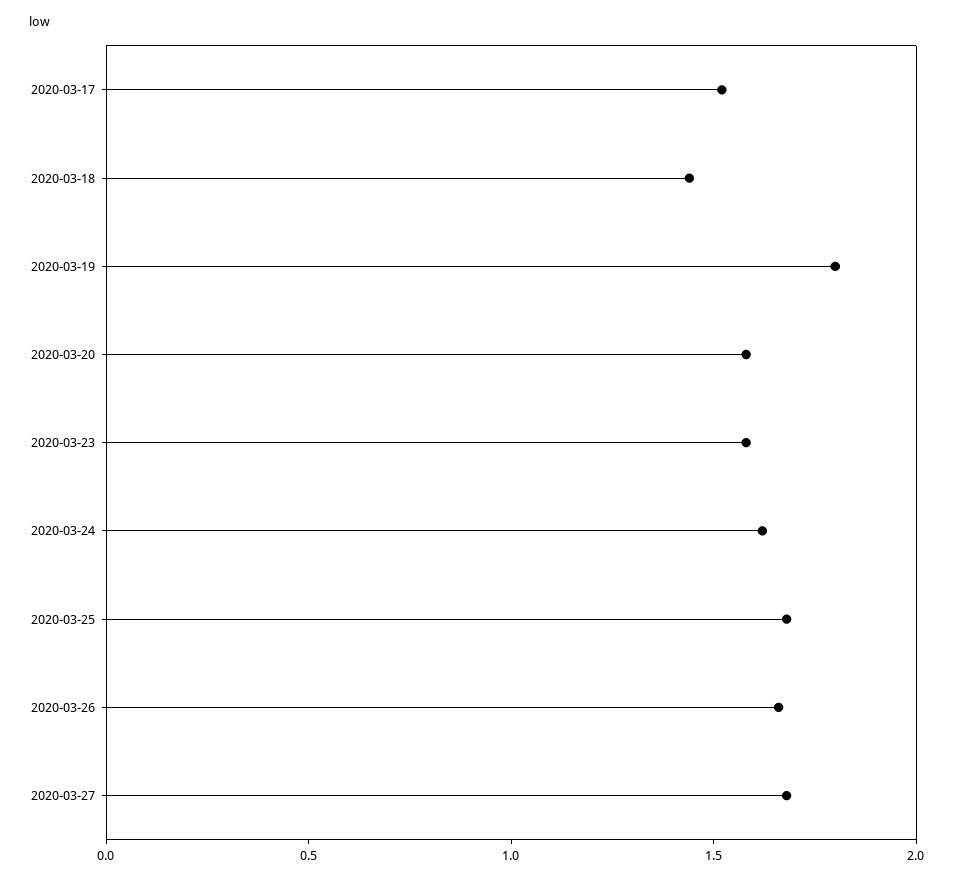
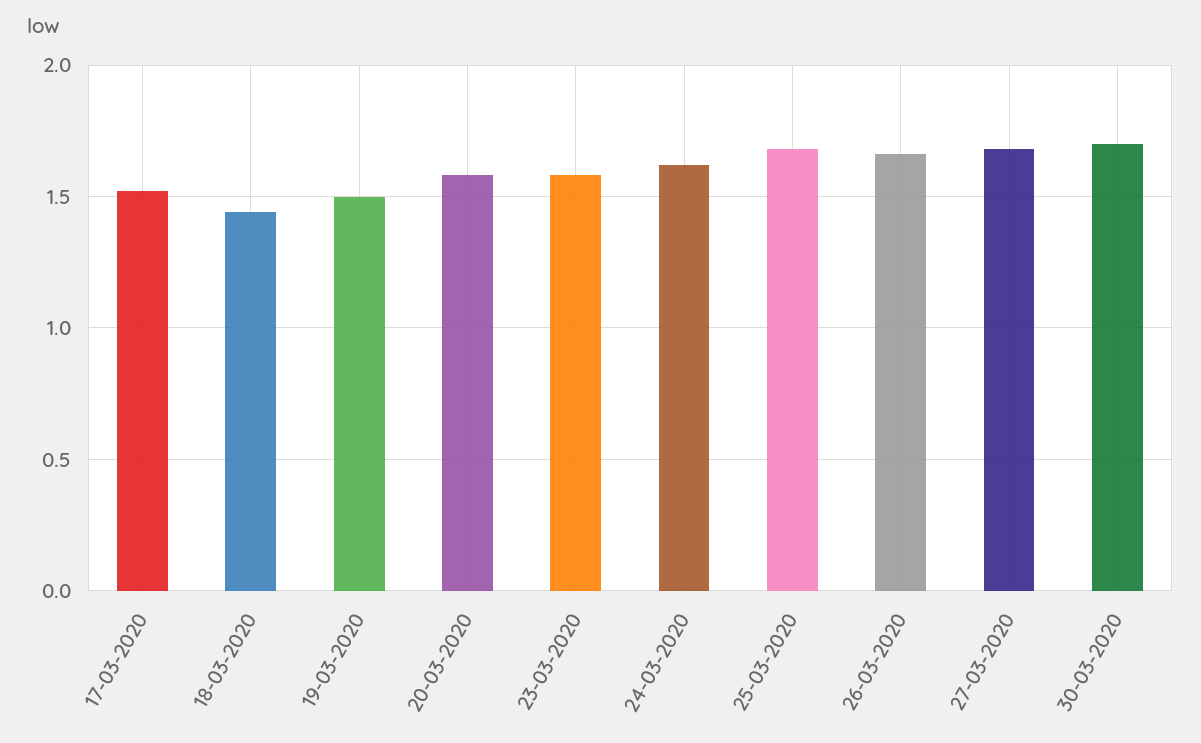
2020-03-19: 1.8 -> 1.5
30-03-2020: none -> 1.7

